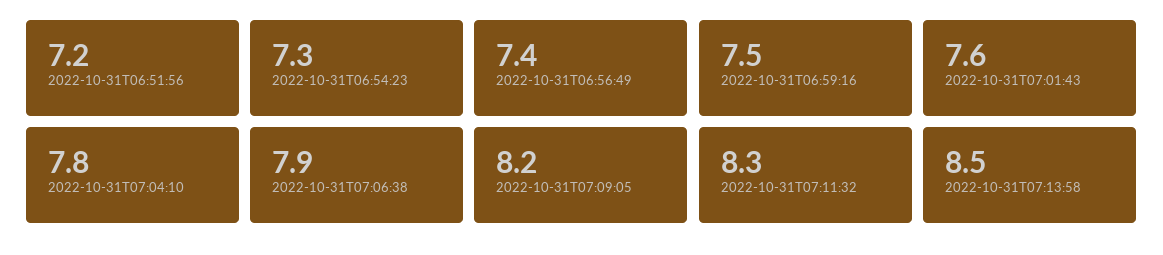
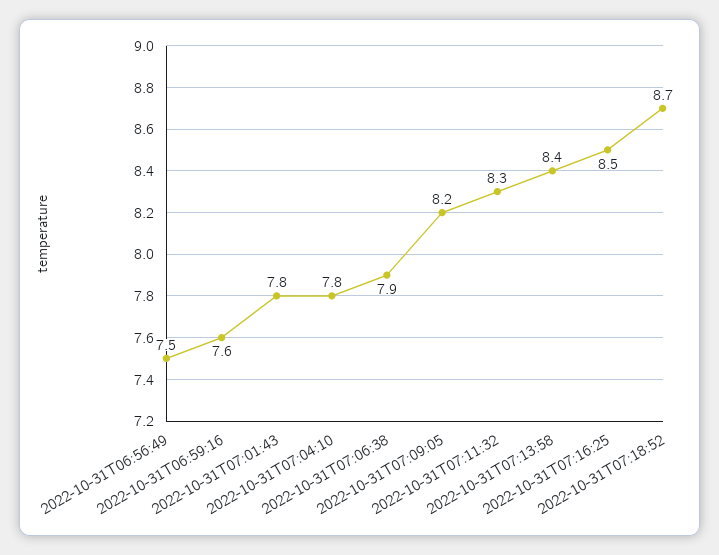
2022-10-31T06:51:56: 7.2 -> none
2022-10-31T06:54:23: 7.3 -> none
2022-10-31T06:56:49: 7.4 -> 7.5
2022-10-31T06:59:16: 7.5 -> 7.6
2022-10-31T07:01:43: 7.6 -> 7.8
2022-10-31T07:13:58: 8.5 -> 8.4
2022-10-31T07:16:25: none -> 8.5
2022-10-31T07:18:52: none -> 8.7

